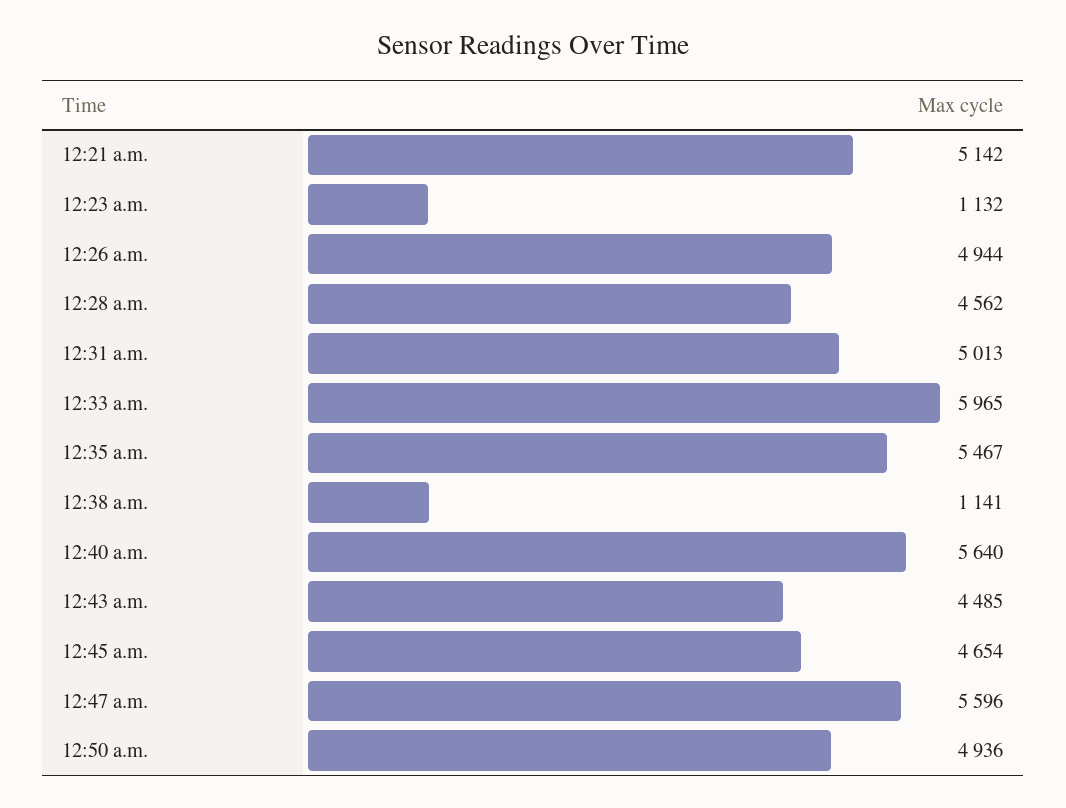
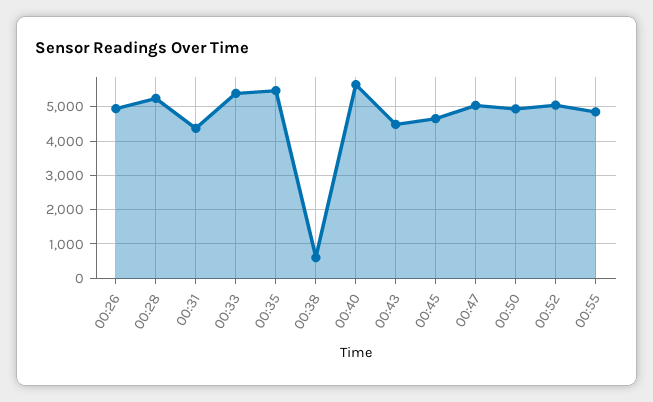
12:21 a.m.: 5142 -> none
12:23 a.m.: 1132 -> none
12:28 a.m.: 4562 -> 5200
12:31 a.m.: 5013 -> 4400
12:33 a.m.: 5965 -> 5400
12:38 a.m.: 1141 -> 600
12:47 a.m.: 5596 -> 5000
00:52: none -> 5000
00:55: none -> 4800

